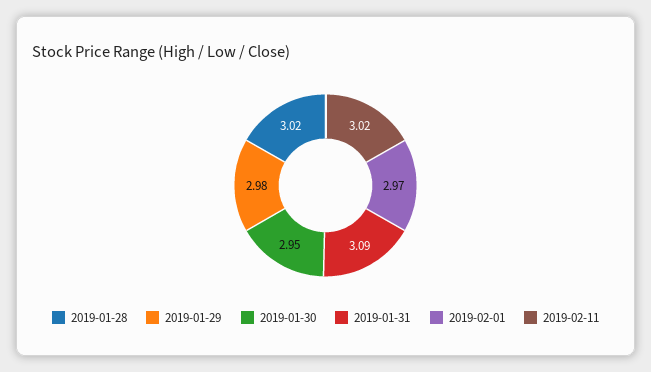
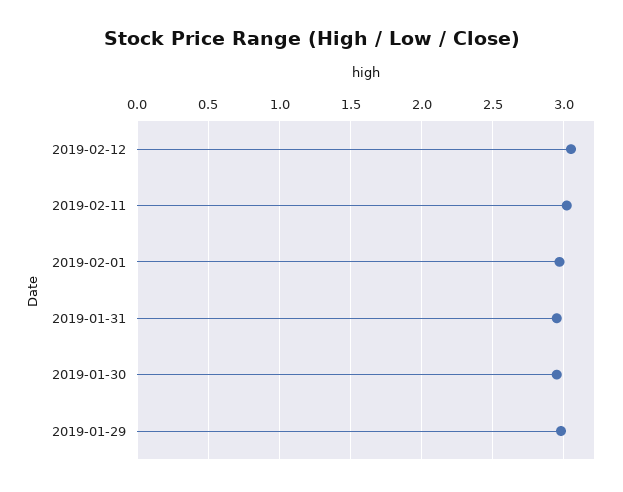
2019-01-28: 3.02 -> none
2019-01-31: 3.09 -> 2.95
2019-02-12: none -> 3.05

